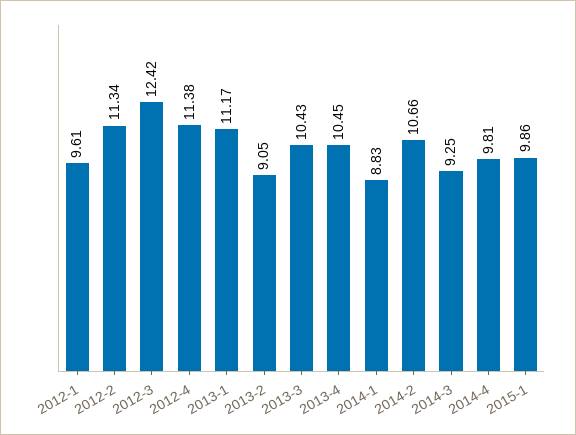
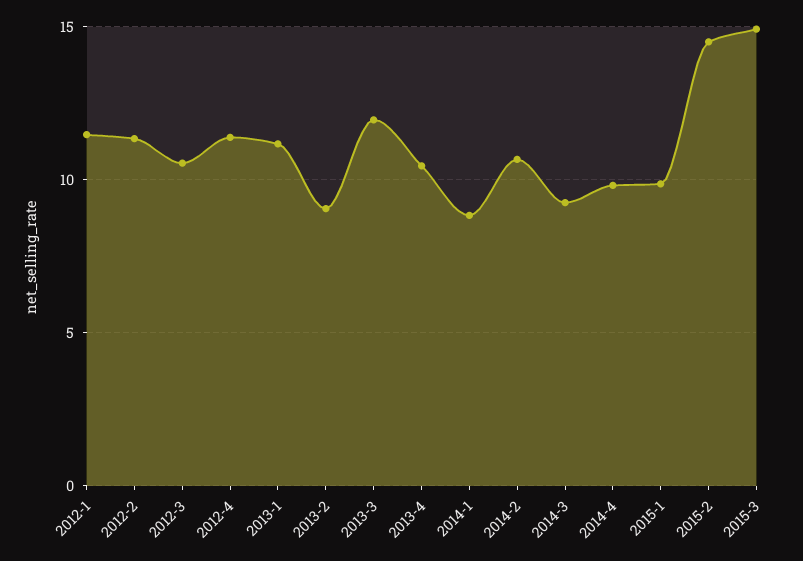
2012-1: 9.61 -> 11.5
2012-3: 12.42 -> 10.5
2013-3: 10.43 -> 12
2015-2: none -> 14.5
2015-3: none -> 15

